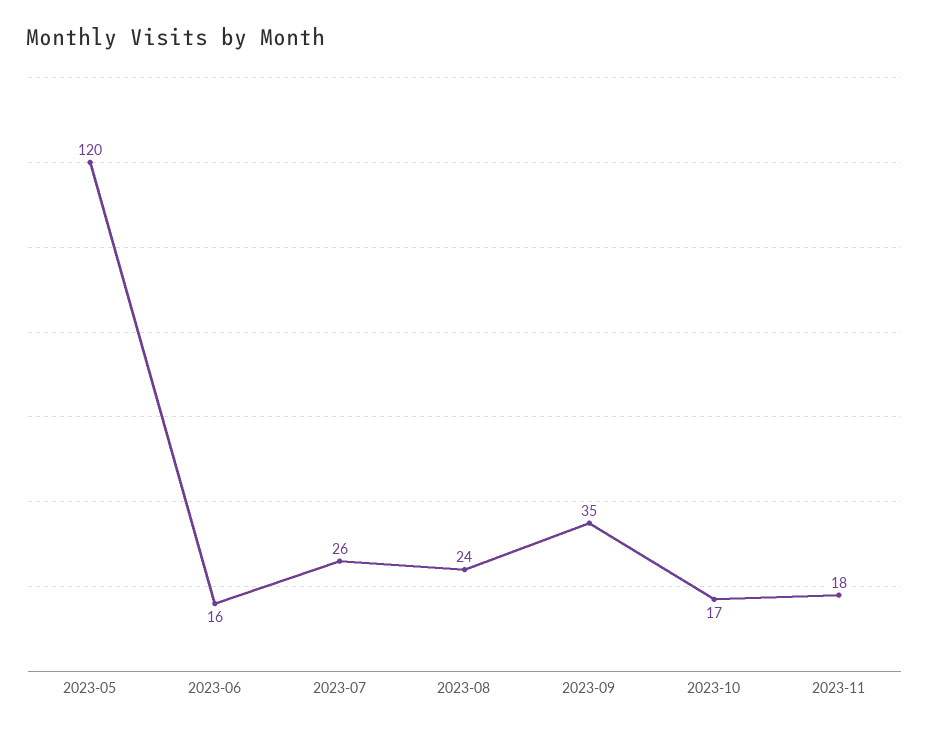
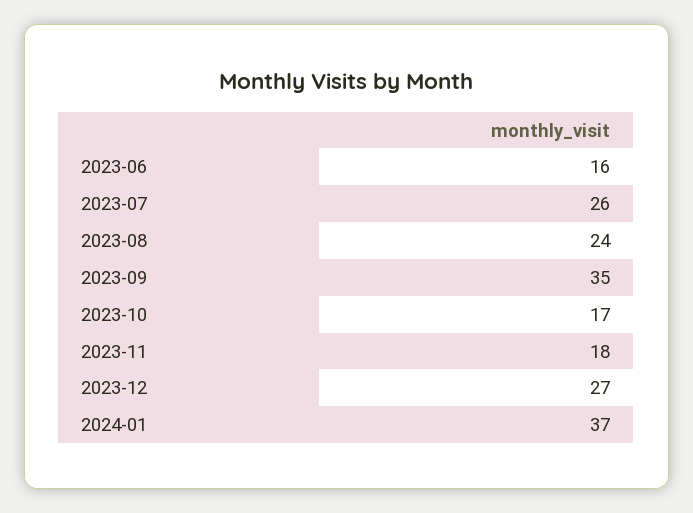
2023-05: 120 -> none
2023-12: none -> 27
2024-01: none -> 37

